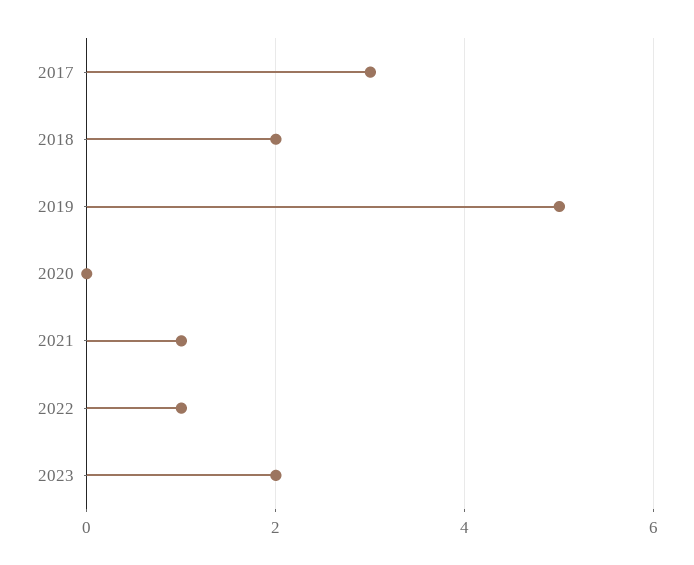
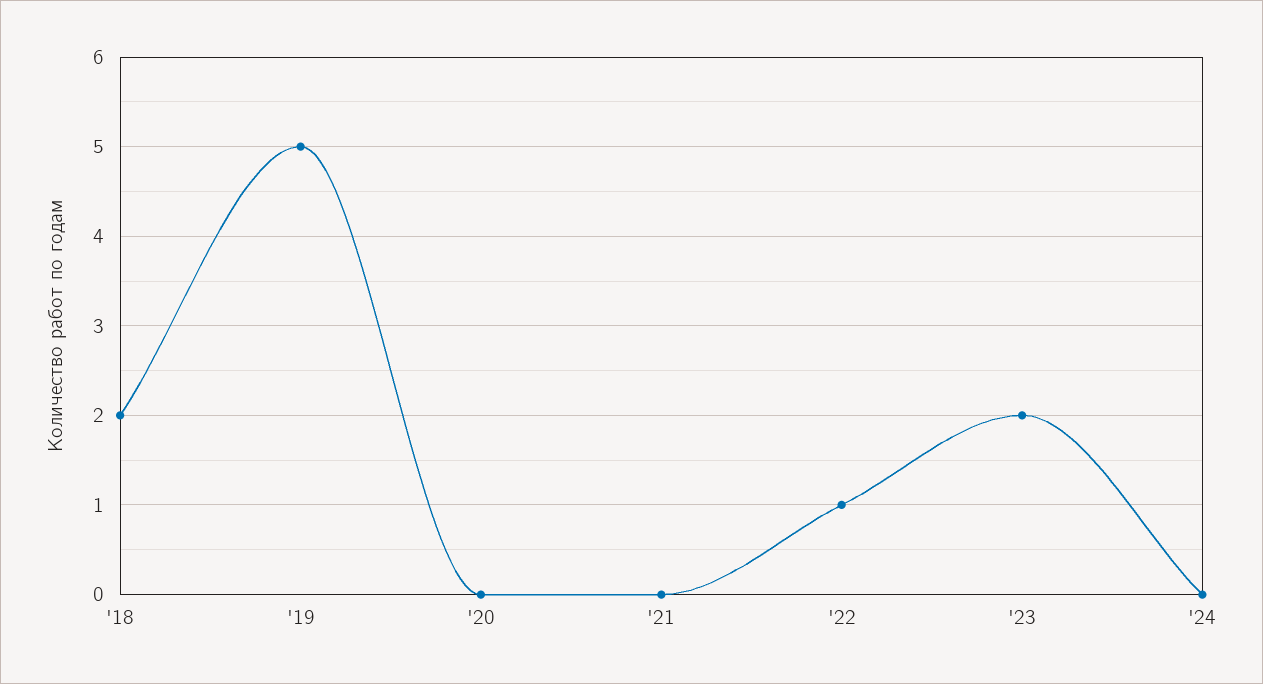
2017: 3 -> none
2021: 1 -> 0
'24: none -> 0

